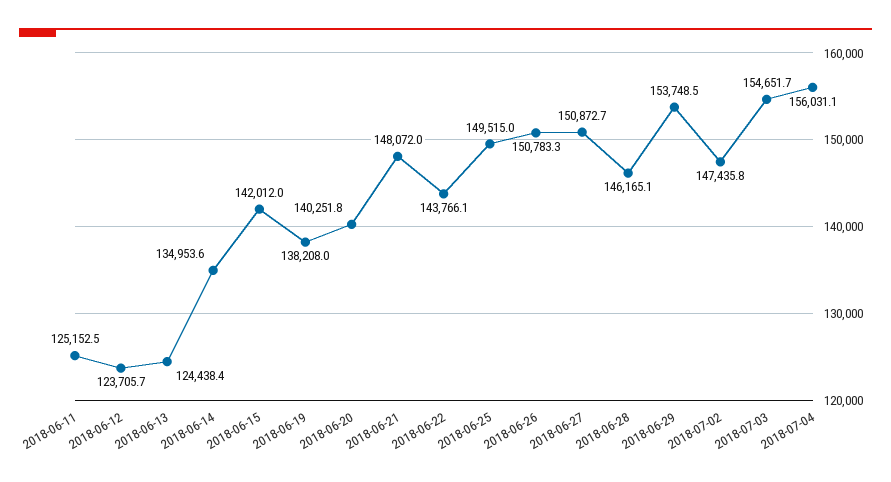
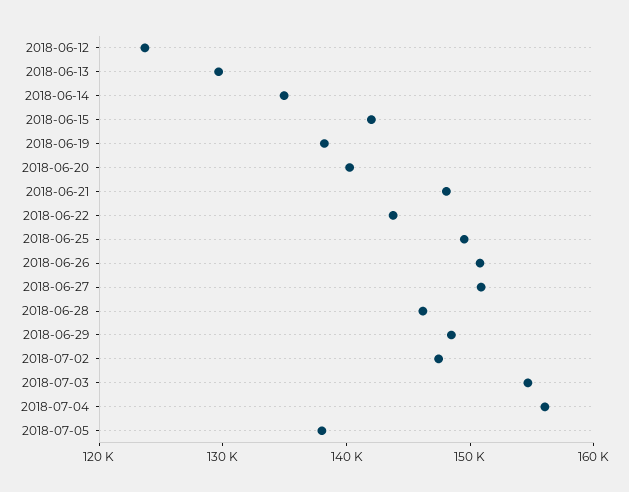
2018-06-11: 125152.5 -> none
2018-06-13: 124438.4 -> 130000
2018-06-29: 153748.5 -> 148000
2018-07-05: none -> 138000

